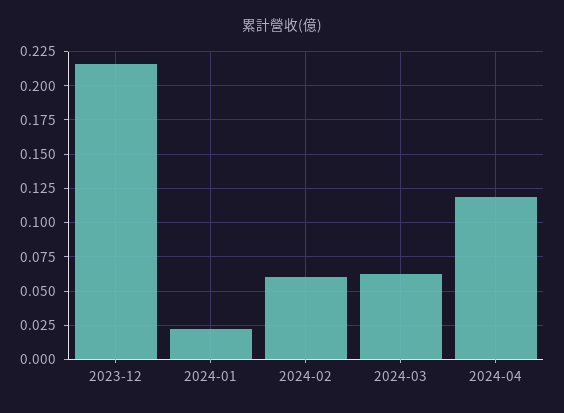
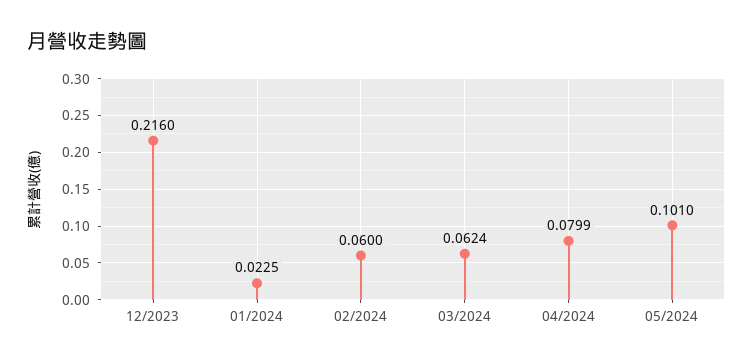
2024-04: 0.12 -> 0.0799
05/2024: none -> 0.101

